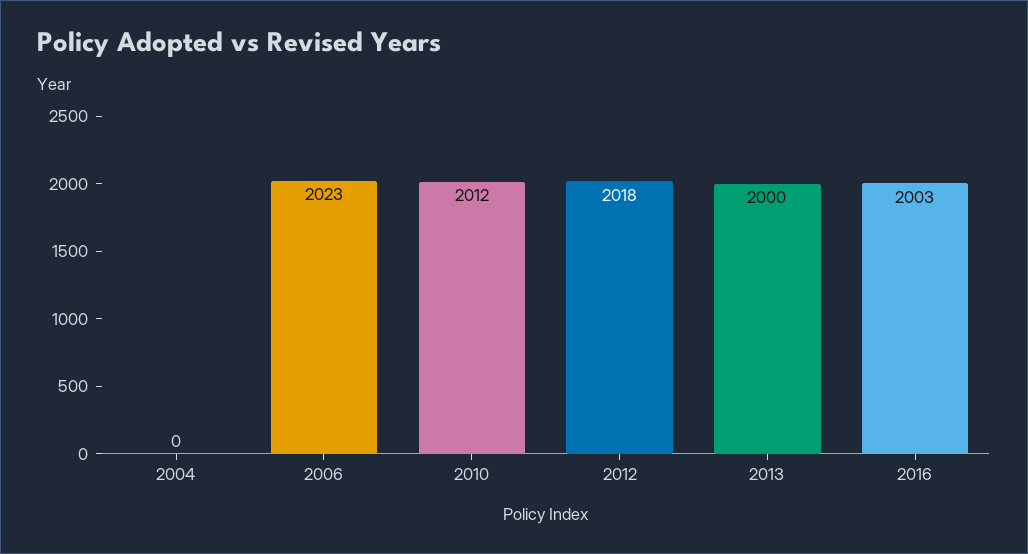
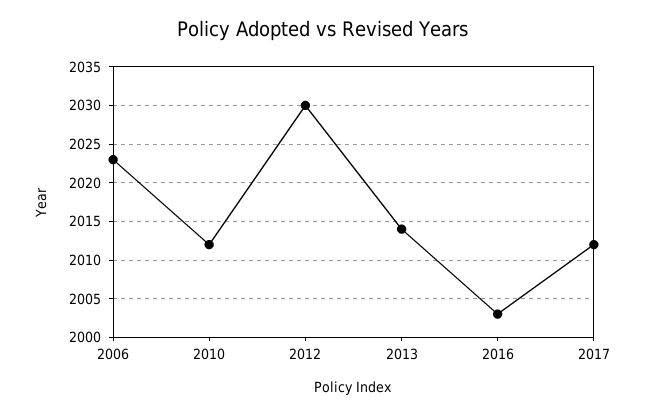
2004: 0 -> none
2012: 2018 -> 2030
2013: 2000 -> 2014
2017: none -> 2012

